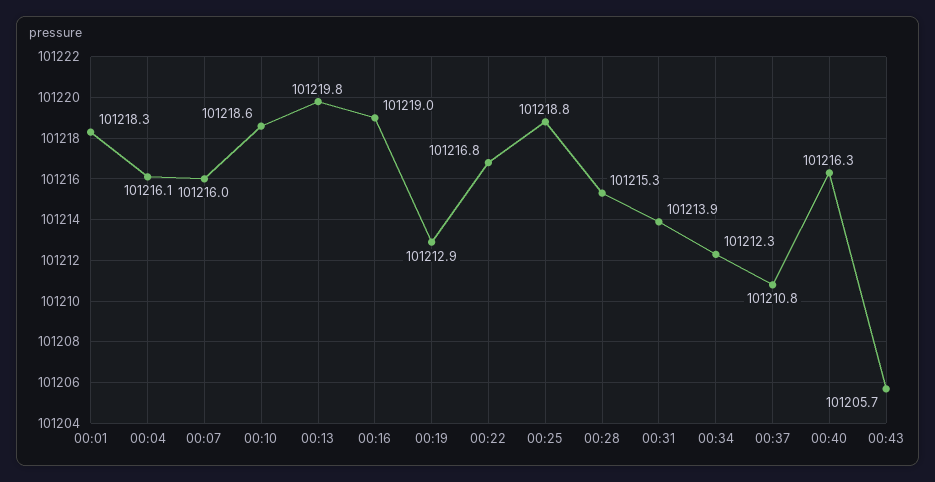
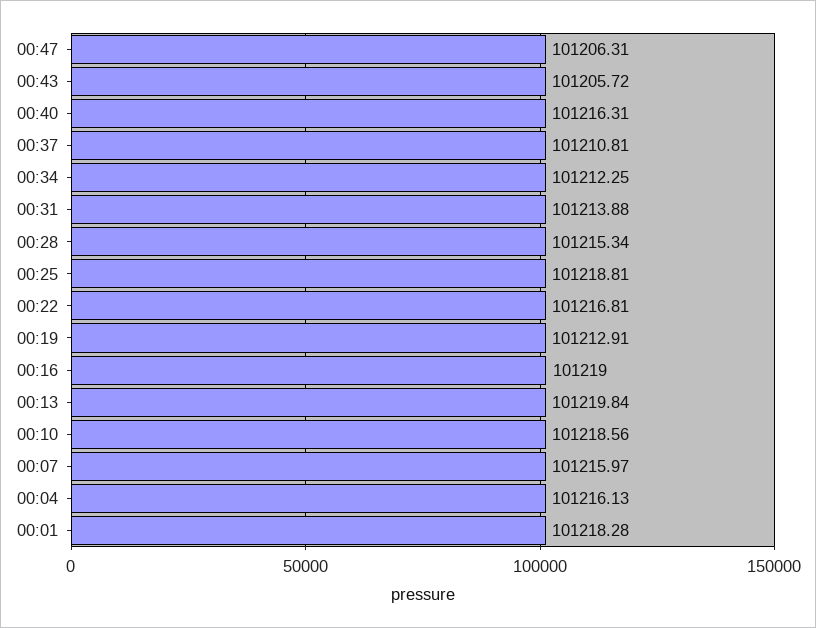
00:47: none -> 101206.31

